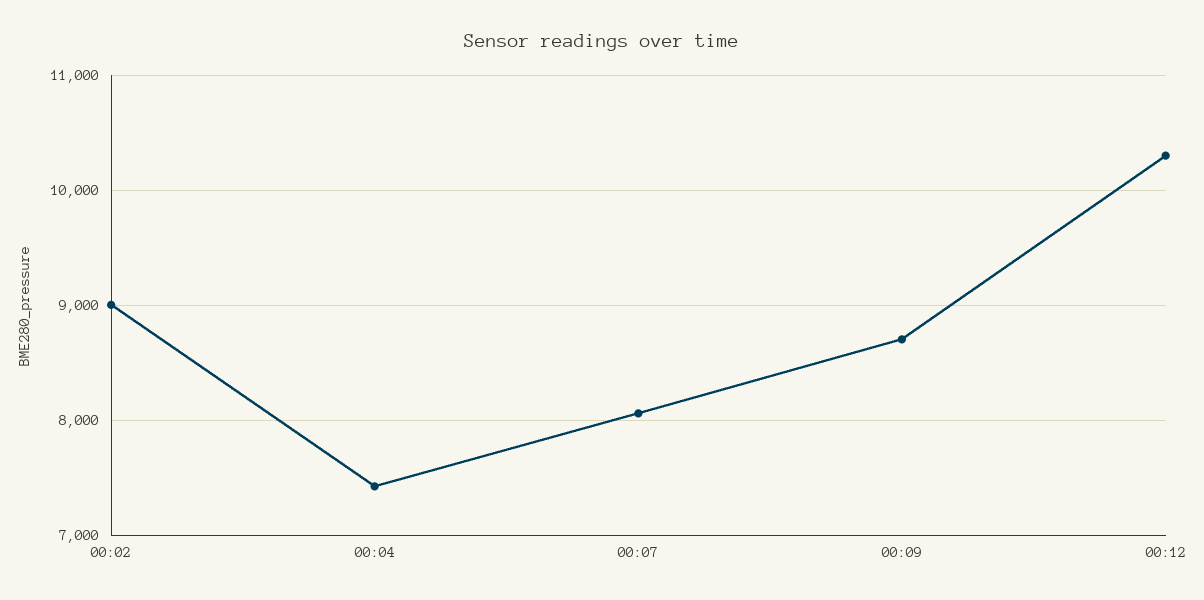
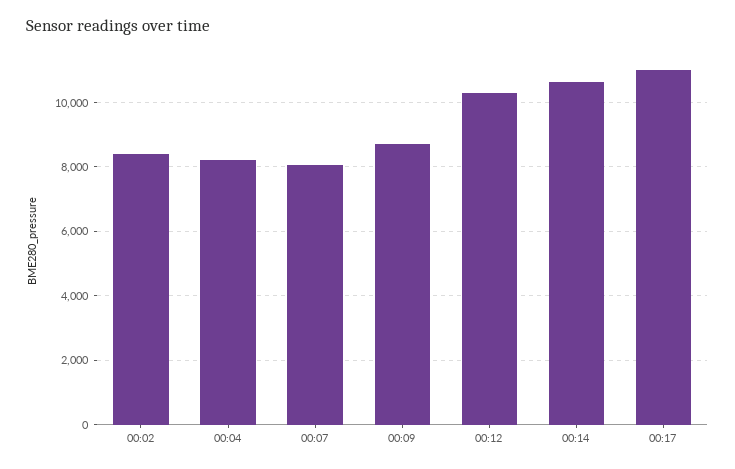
00:02: 9000 -> 8400
00:04: 7400 -> 8200
00:14: none -> 10600
00:17: none -> 11000

